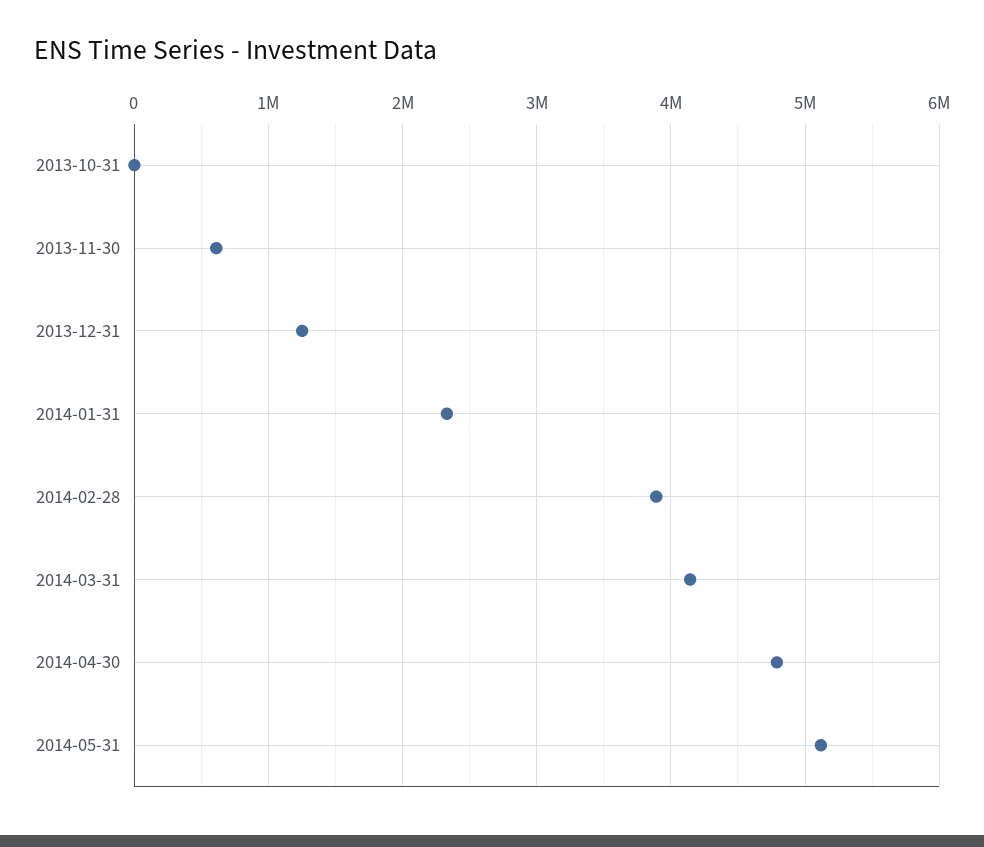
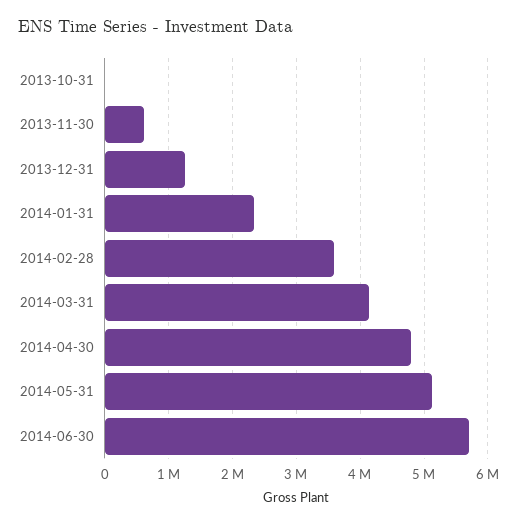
2014-02-28: 3900000 -> 3600000
2014-06-30: none -> 5700000

